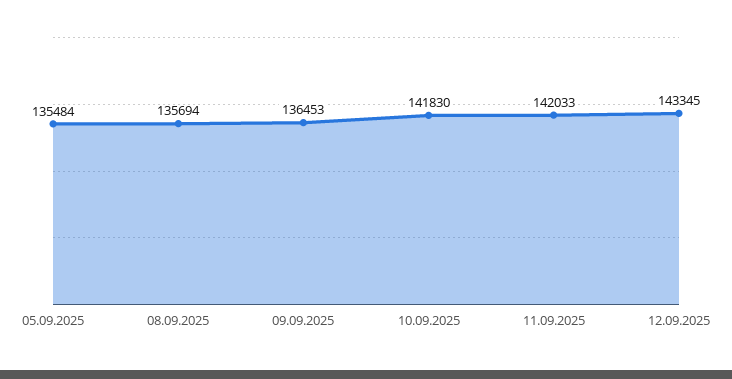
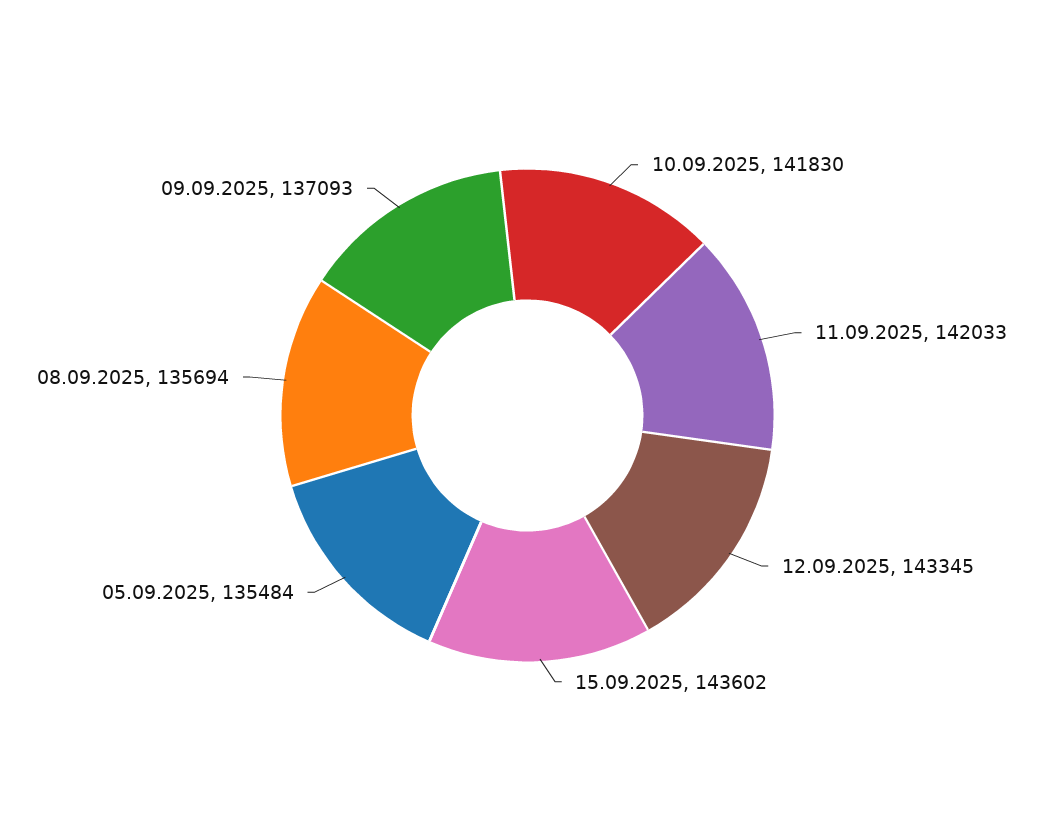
09.09.2025: 136453 -> 137093
15.09.2025: none -> 143602

